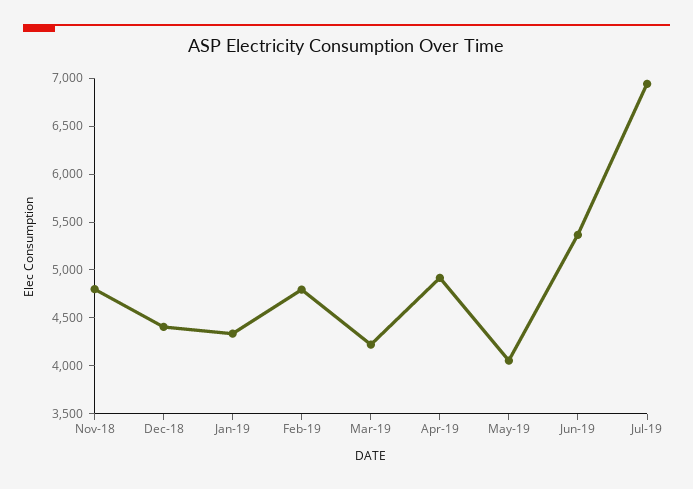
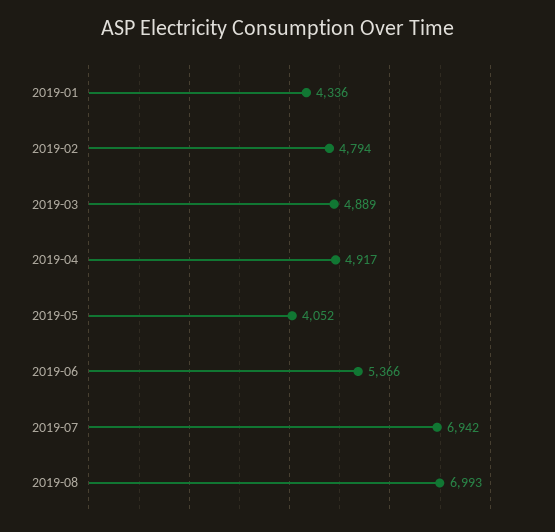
Nov-18: 4800 -> none
Dec-18: 4400 -> none
Mar-19: 4200 -> 4889
2019-08: none -> 6993

